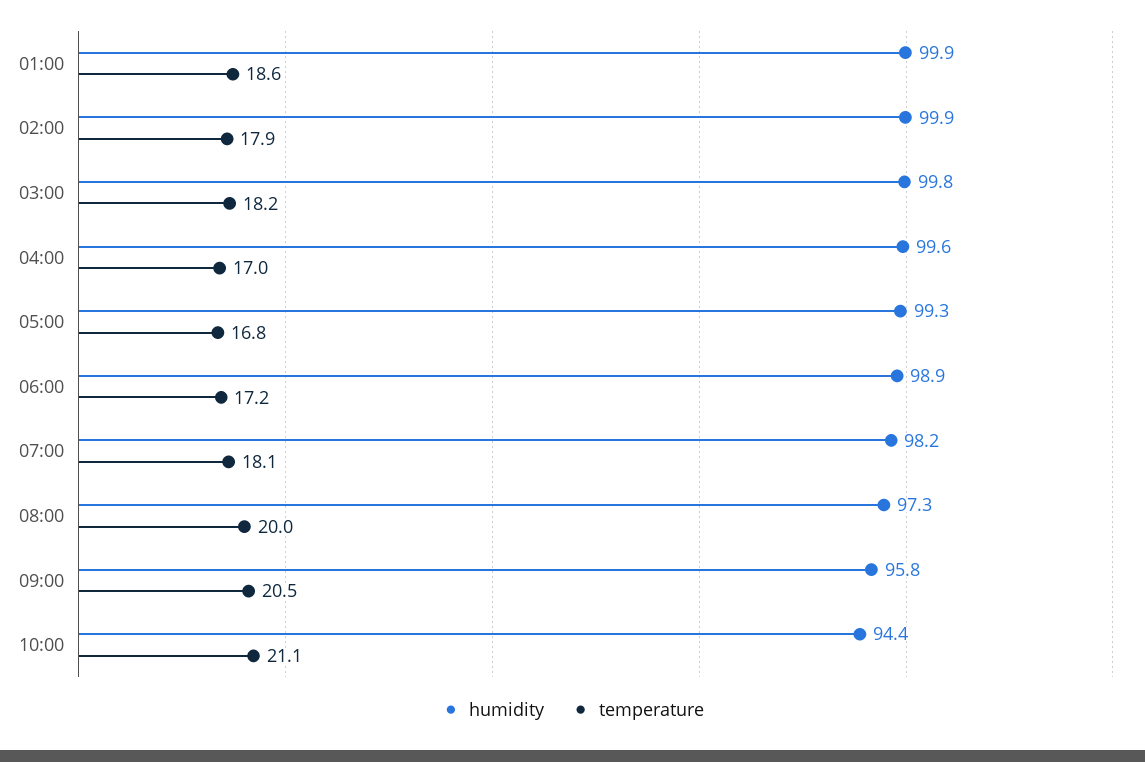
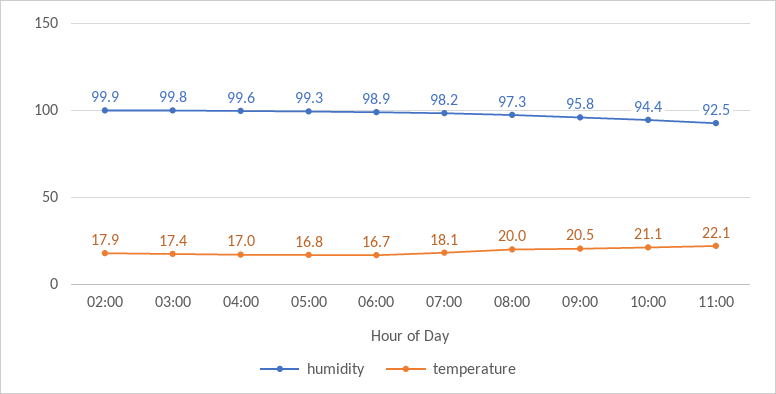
humidity, 01:00: 99.9 -> none
temperature, 01:00: 18.6 -> none
temperature, 03:00: 18.2 -> 17.4
temperature, 06:00: 17.2 -> 16.7
humidity, 11:00: none -> 92.5
temperature, 11:00: none -> 22.1

